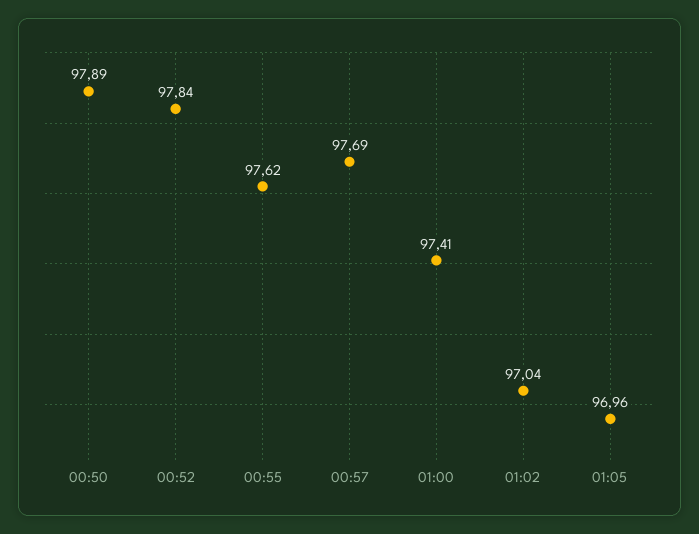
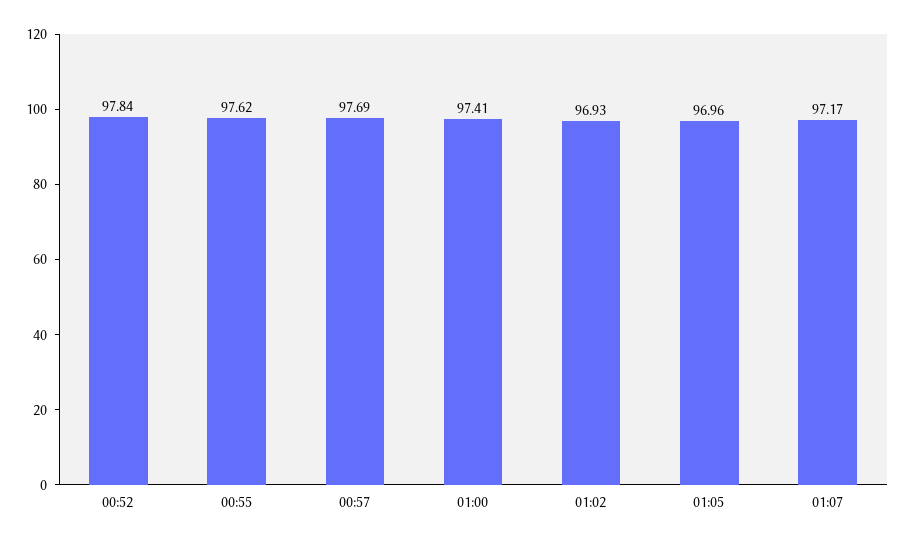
00:50: 97.89 -> none
01:02: 97.04 -> 96.93
01:07: none -> 97.17

